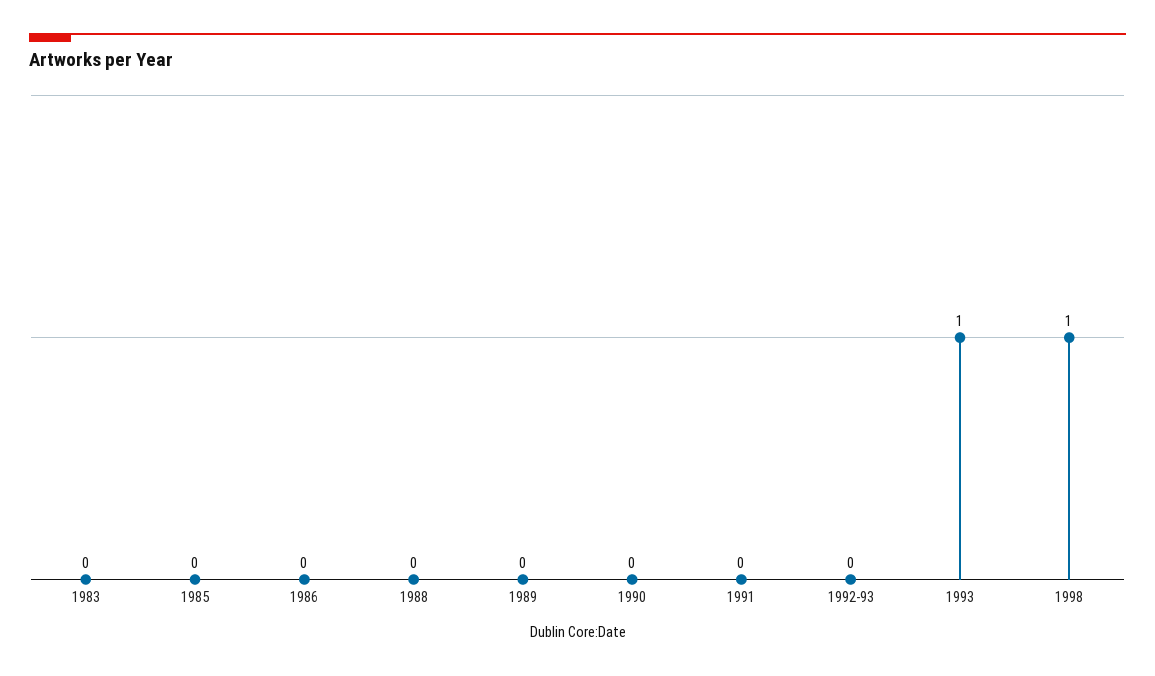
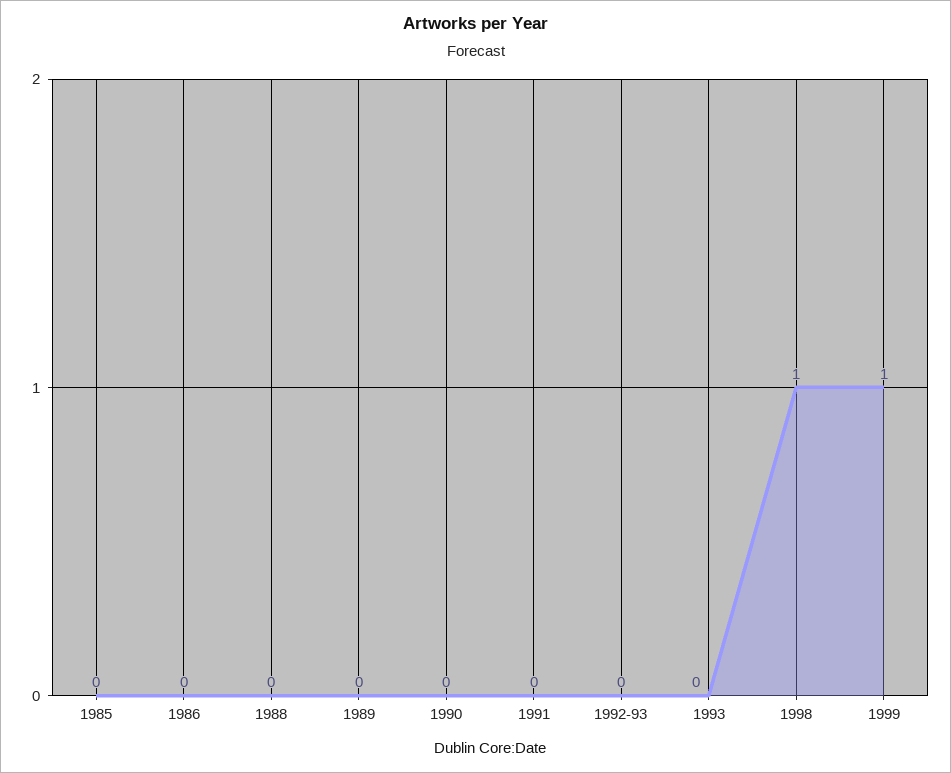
1983: 0 -> none
1993: 1 -> 0
1999: none -> 1

